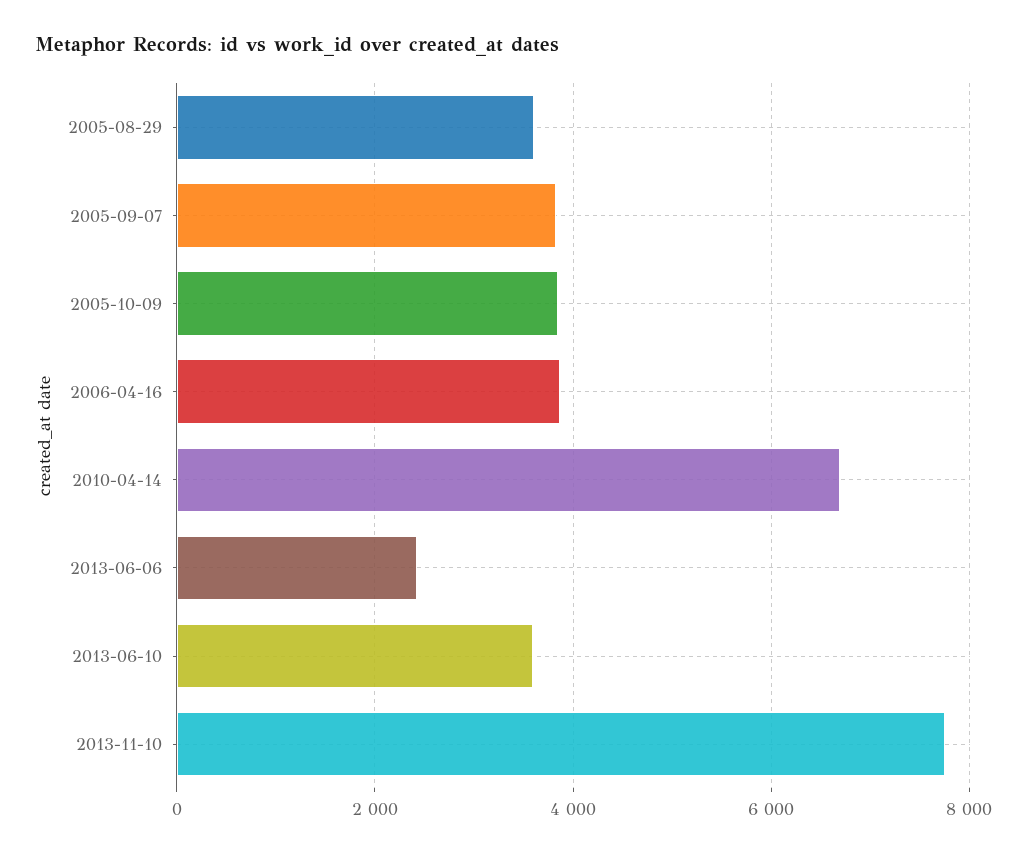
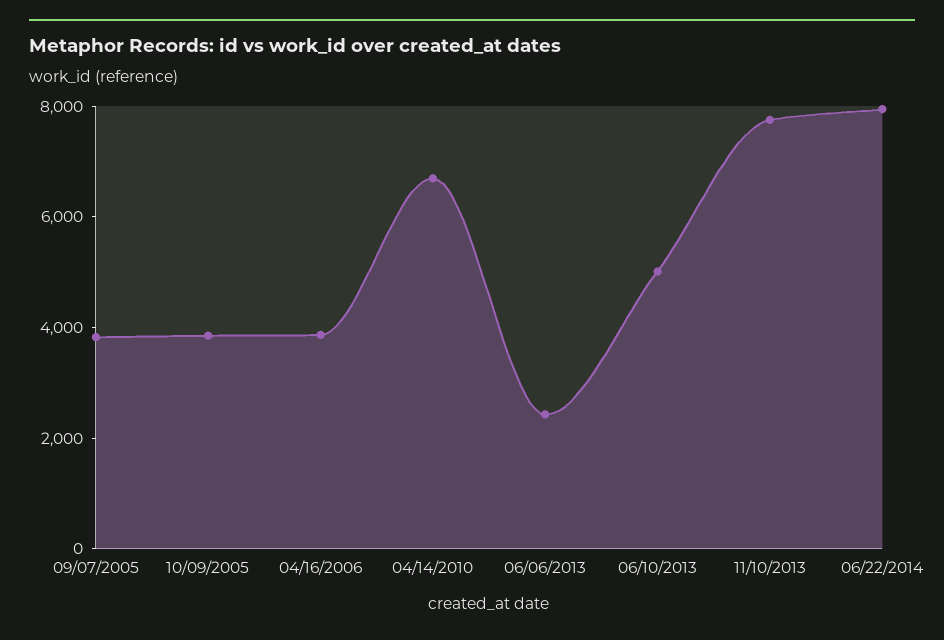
2005-08-29: 3600 -> none
2013-06-10: 3600 -> 5000
06/22/2014: none -> 8000

